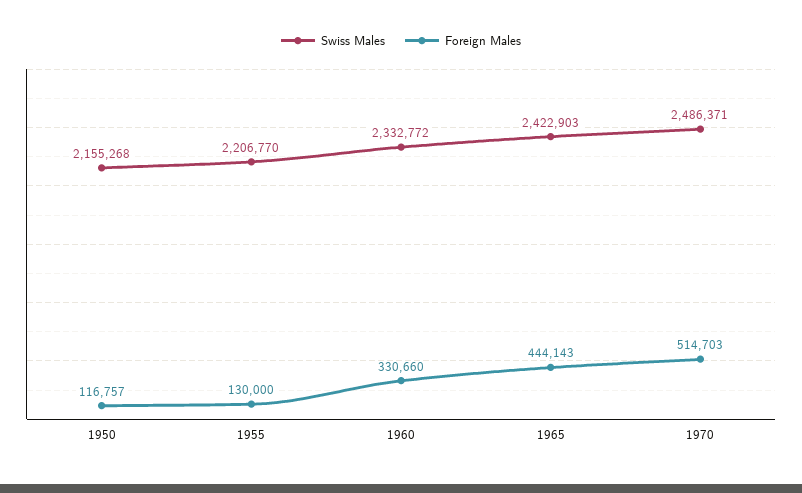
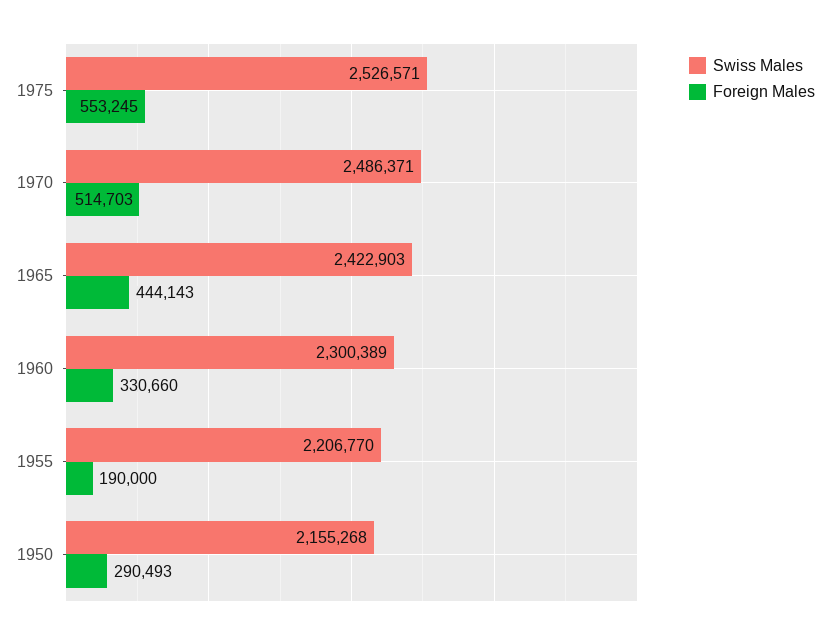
Foreign Males, 1950: 116757 -> 290493
Foreign Males, 1955: 130000 -> 190000
Swiss Males, 1960: 2332772 -> 2300389
Swiss Males, 1975: none -> 2526571
Foreign Males, 1975: none -> 553245

